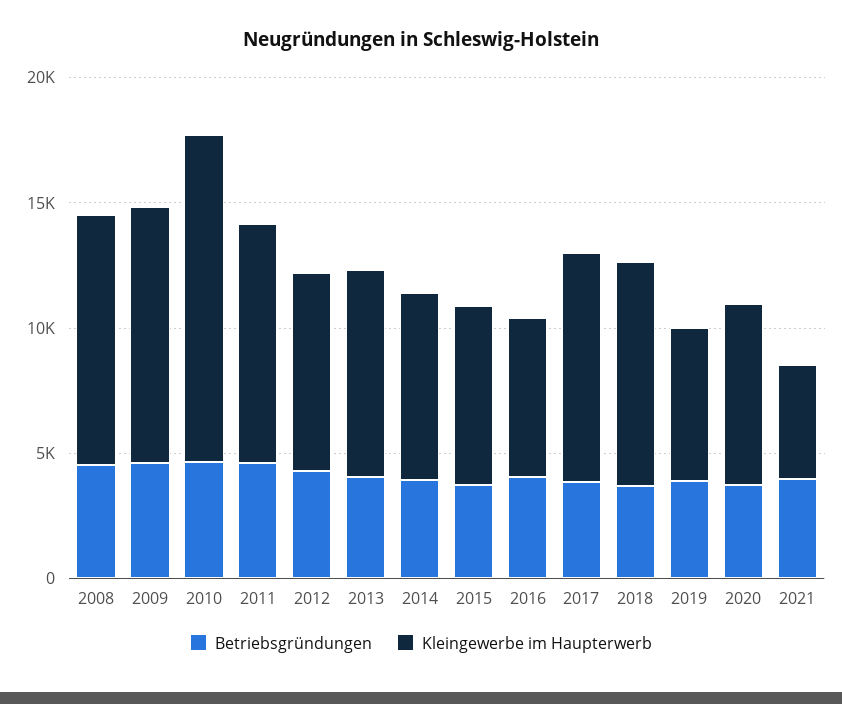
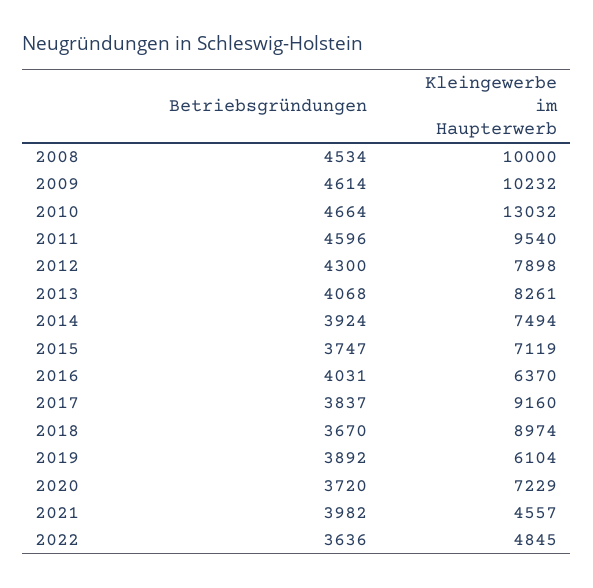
Betriebsgründungen, 2022: none -> 3636
Kleingewerbe im Haupterwerb, 2022: none -> 4845

